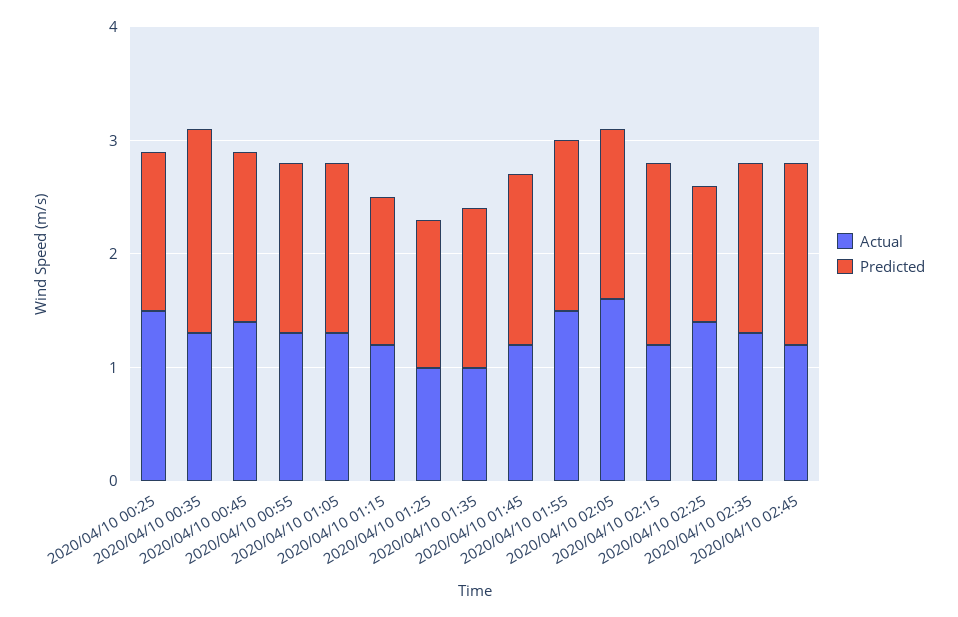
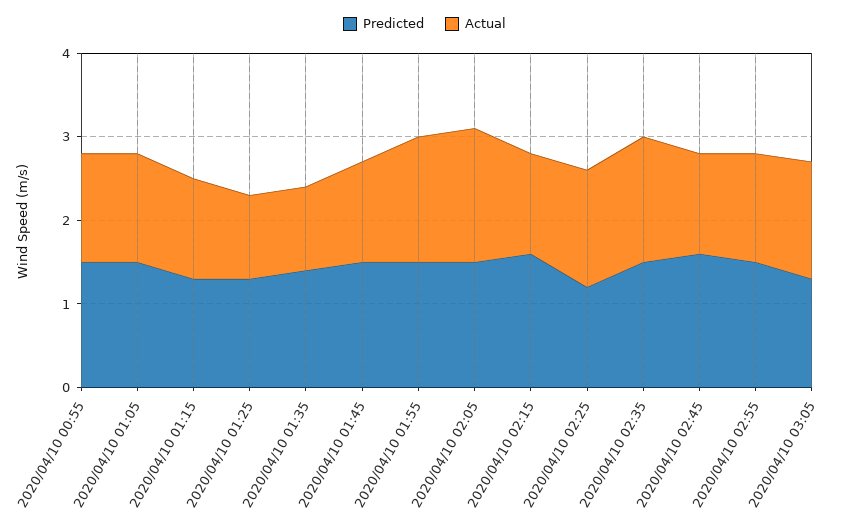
Actual, 2020/04/10 00:25: 1.5 -> none
Predicted, 2020/04/10 00:25: 1.4 -> none
Actual, 2020/04/10 00:35: 1.3 -> none
Predicted, 2020/04/10 00:35: 1.8 -> none
Actual, 2020/04/10 00:45: 1.4 -> none
Predicted, 2020/04/10 00:45: 1.5 -> none
Actual, 2020/04/10 02:35: 1.3 -> 1.5
Predicted, 2020/04/10 02:55: none -> 1.5
Actual, 2020/04/10 02:55: none -> 1.3
Predicted, 2020/04/10 03:05: none -> 1.3
Actual, 2020/04/10 03:05: none -> 1.4

